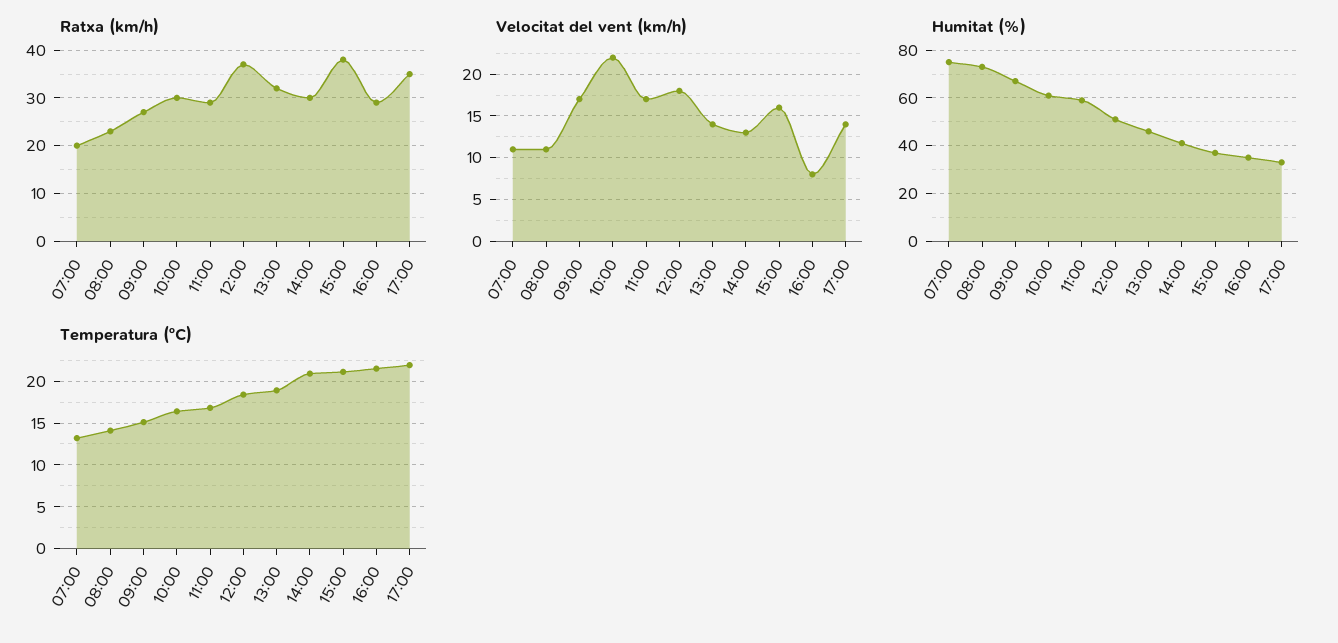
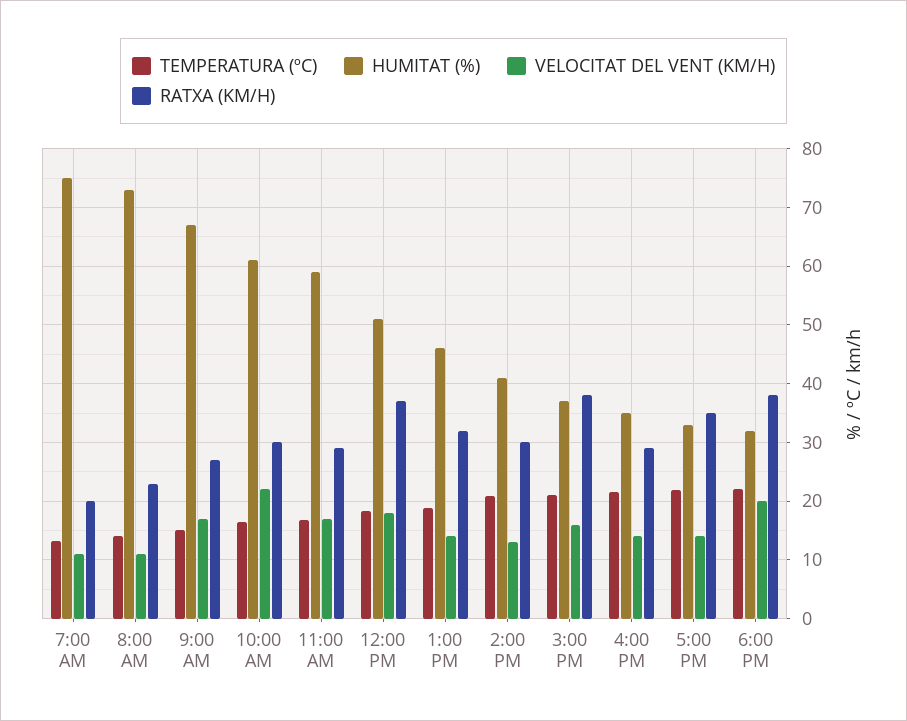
Velocitat del vent (km/h), 16:00: 8 -> 14
Temperatura (ºC), 6:00 PM: none -> 22
Humitat (%), 6:00 PM: none -> 32
Velocitat del vent (km/h), 6:00 PM: none -> 20
Ratxa (km/h), 6:00 PM: none -> 38

